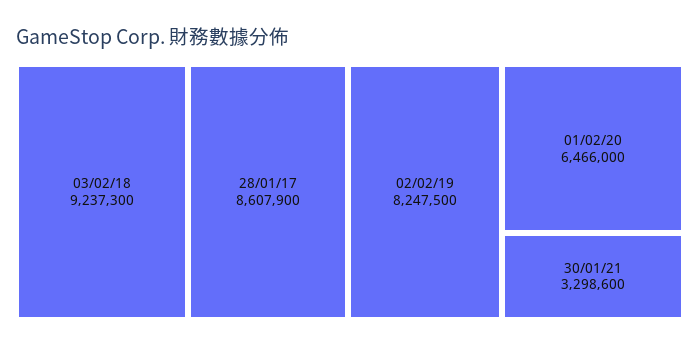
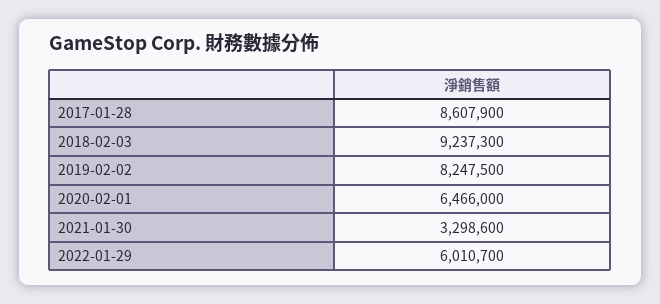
2022-01-29: none -> 6010700

